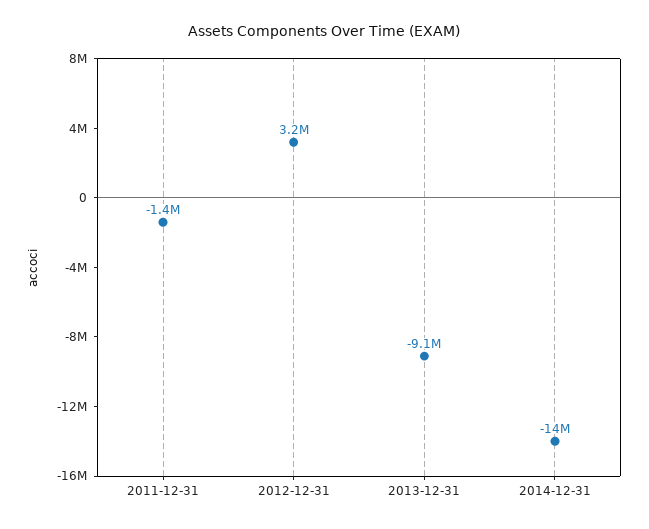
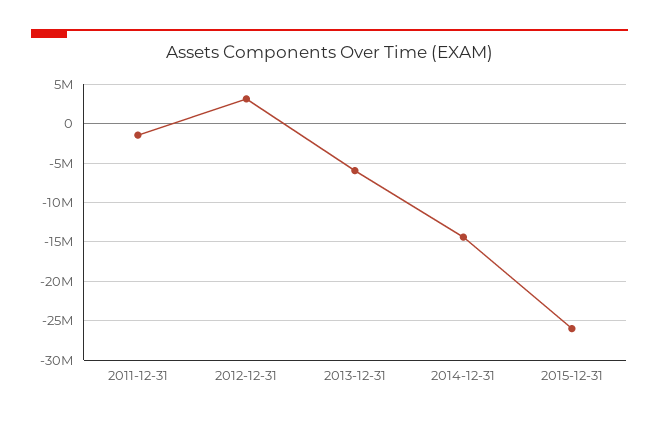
2013-12-31: -9100000 -> -6000000
2015-12-31: none -> -26000000

